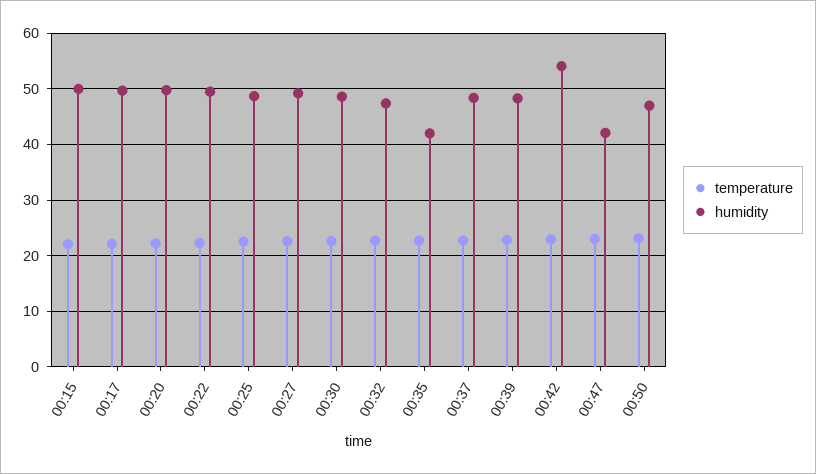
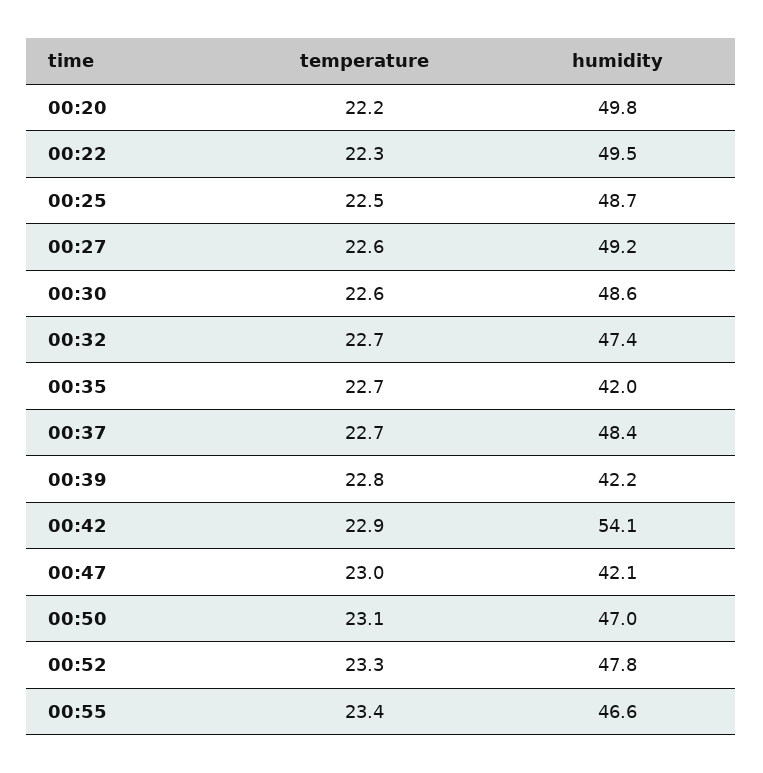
temperature, 00:15: 22 -> none
humidity, 00:15: 50 -> none
temperature, 00:17: 22 -> none
humidity, 00:17: 50 -> none
humidity, 00:39: 48 -> 42.2
temperature, 00:52: none -> 23.3
humidity, 00:52: none -> 47.8
temperature, 00:55: none -> 23.4
humidity, 00:55: none -> 46.6

